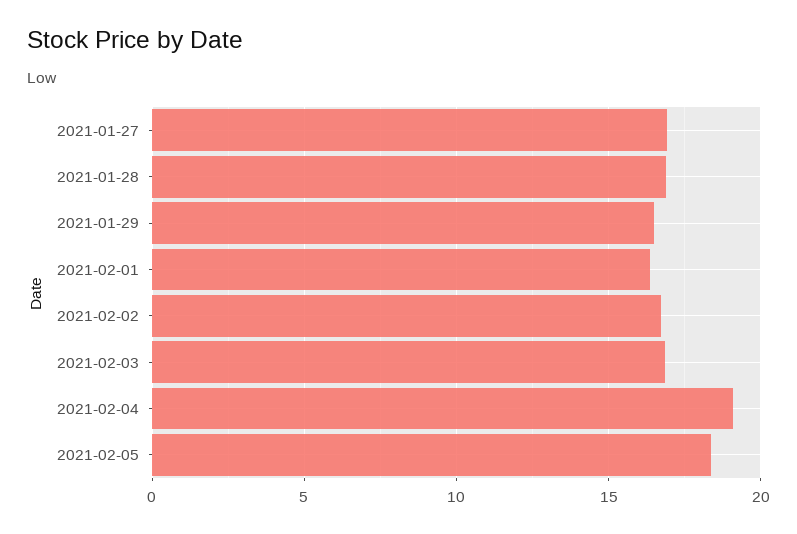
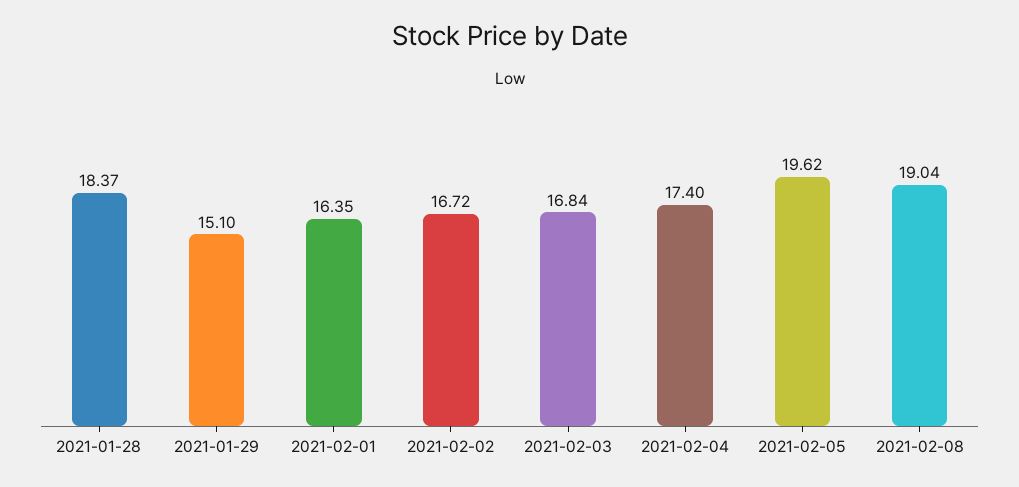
2021-01-27: 17 -> none
2021-01-28: 17 -> 18.37
2021-01-29: 16.5 -> 15.1
2021-02-04: 19 -> 17.4
2021-02-05: 18.5 -> 19.62
2021-02-08: none -> 19.04

